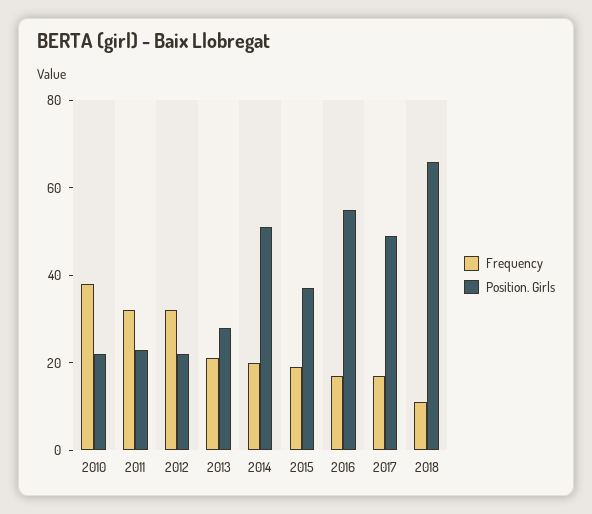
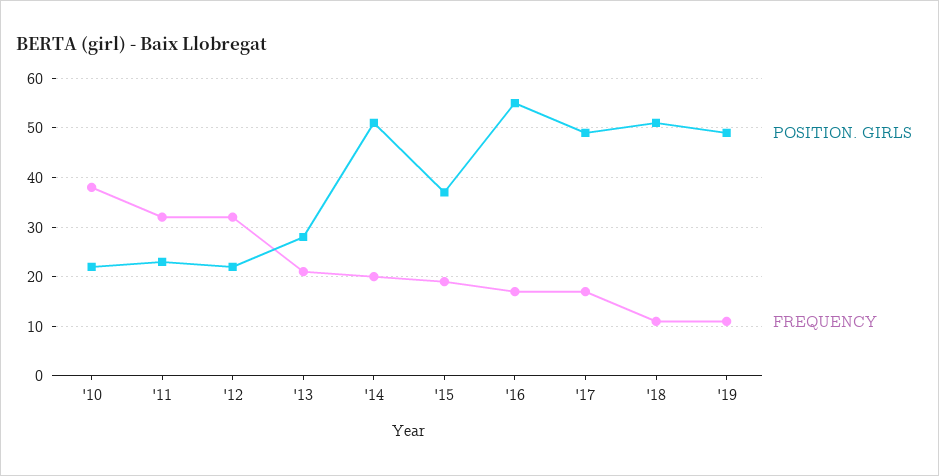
Position. Girls, 2018: 65 -> 50
Position. Girls, '19: none -> 50
Frequency, '19: none -> 10

